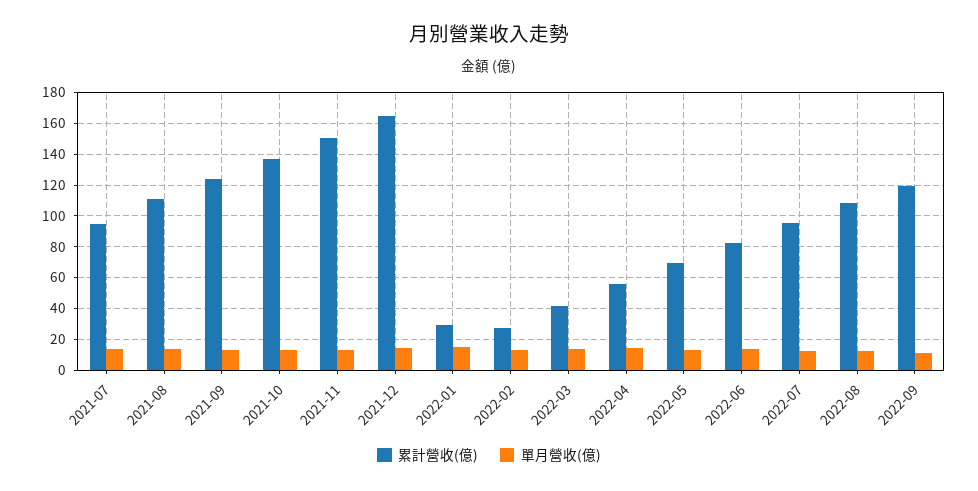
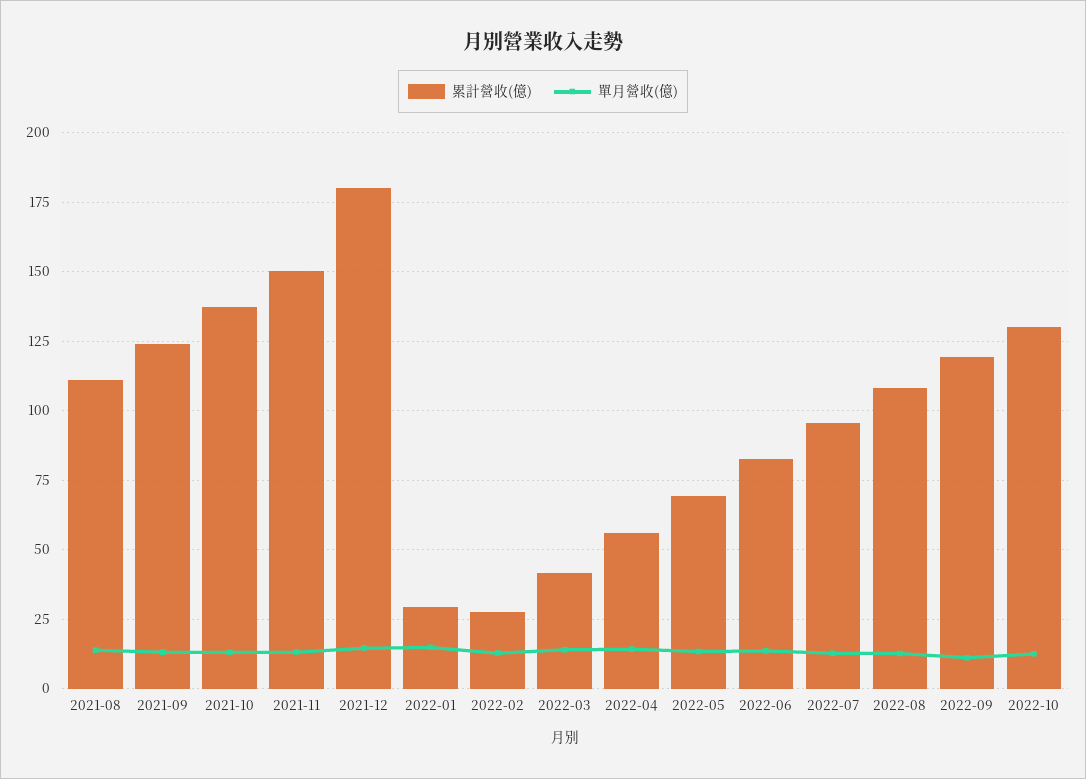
累計營收(億), 2021-07: 95 -> none
單月營收(億), 2021-07: 15 -> none
累計營收(億), 2021-12: 165 -> 180
累計營收(億), 2022-10: none -> 130
單月營收(億), 2022-10: none -> 12.5

